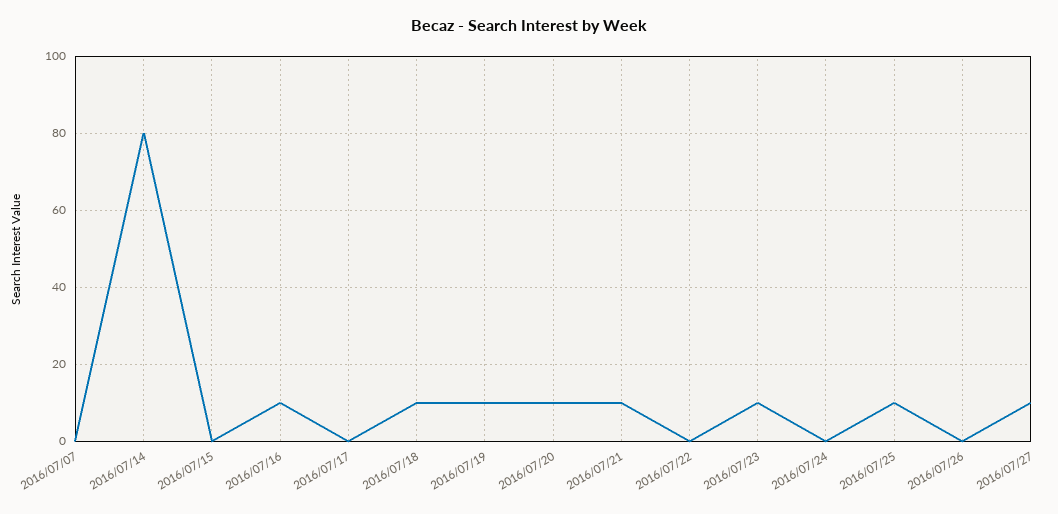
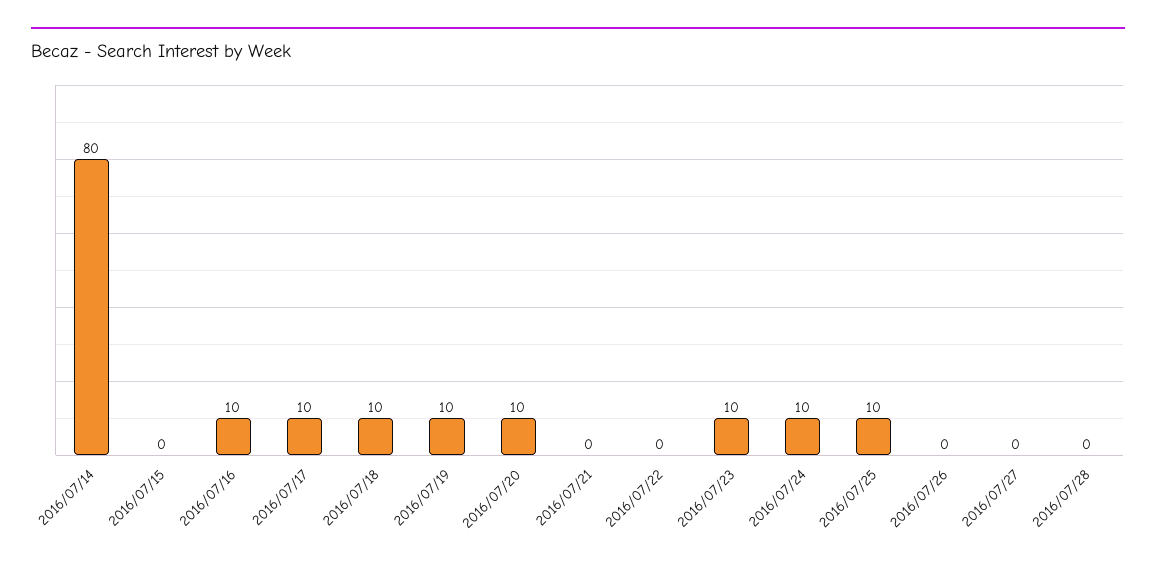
2016/07/07: 0 -> none
2016/07/17: 0 -> 10
2016/07/21: 10 -> 0
2016/07/24: 0 -> 10
2016/07/27: 10 -> 0
2016/07/28: none -> 0

